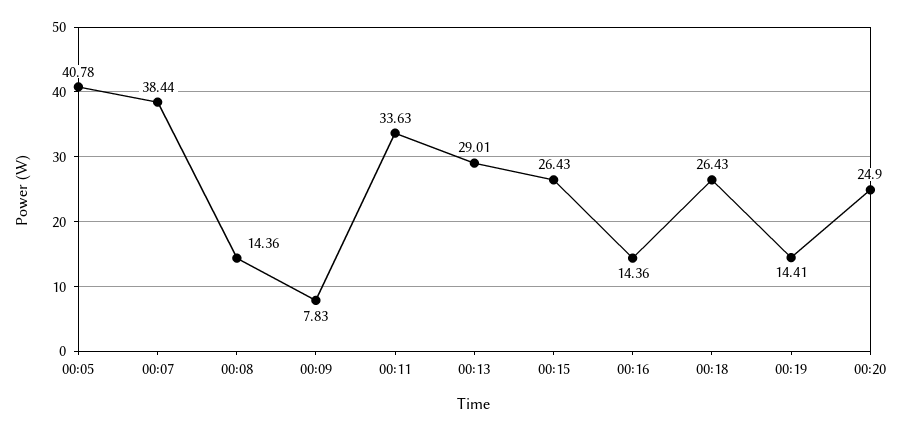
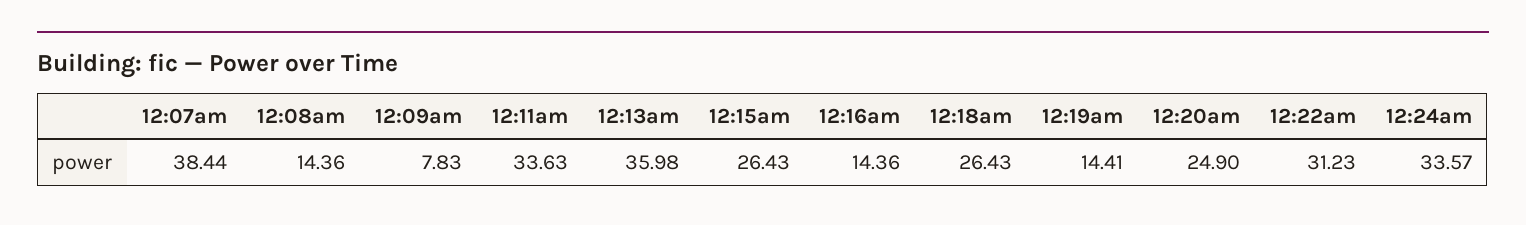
00:05: 40.78 -> none
00:13: 29.01 -> 35.98
12:22am: none -> 31.23
12:24am: none -> 33.57

